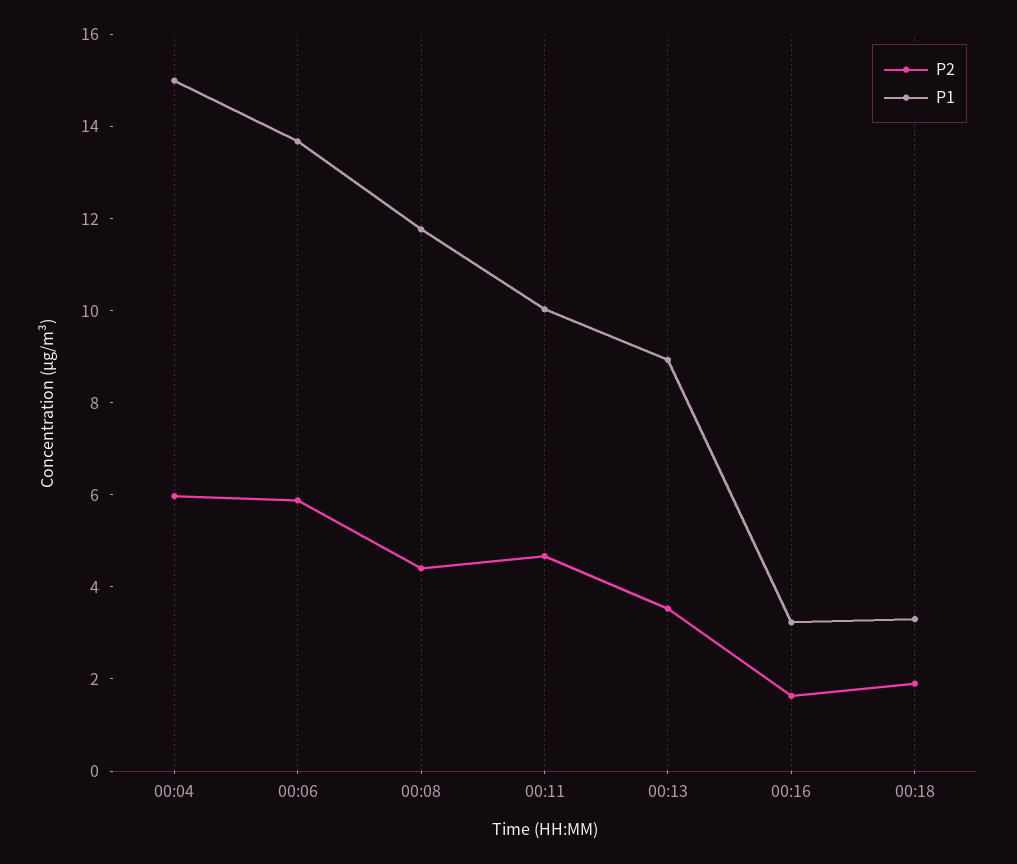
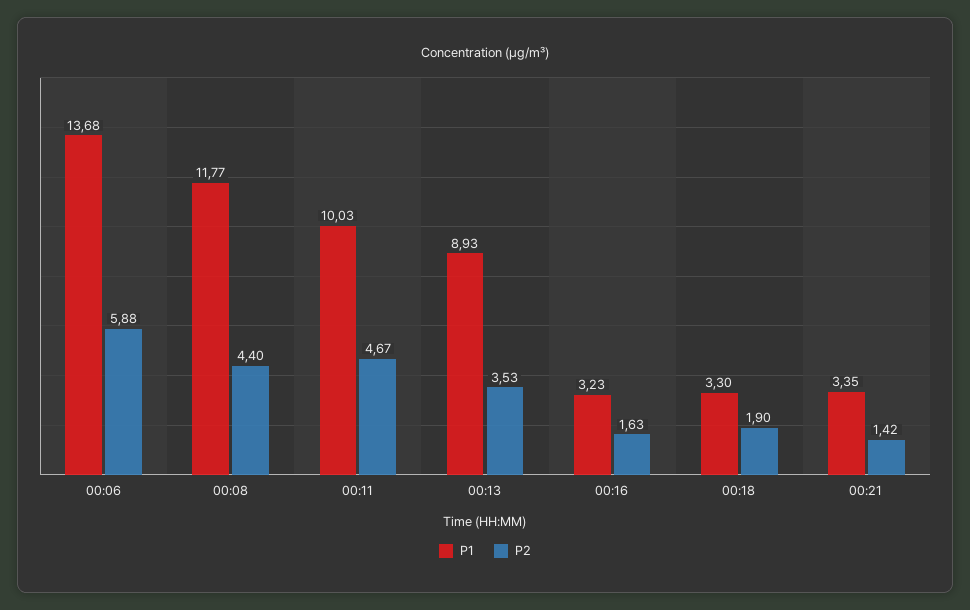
P2, 00:04: 6 -> none
P1, 00:04: 15 -> none
P1, 00:21: none -> 3.35
P2, 00:21: none -> 1.42

